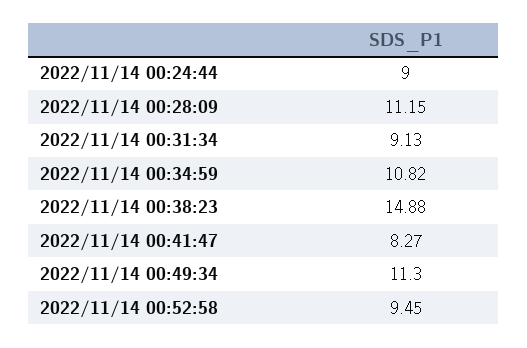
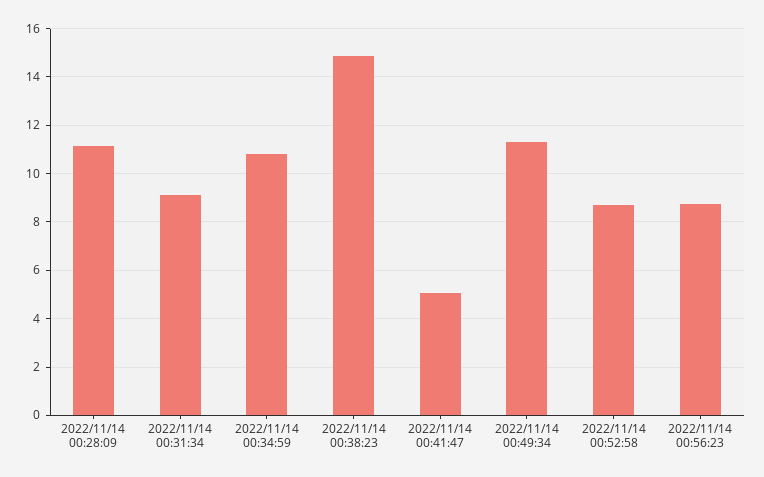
2022/11/14 00:24:44: 9 -> none
2022/11/14 00:41:47: 8.27 -> 5
2022/11/14 00:52:58: 9.45 -> 8.75
2022/11/14 00:56:23: none -> 8.75

